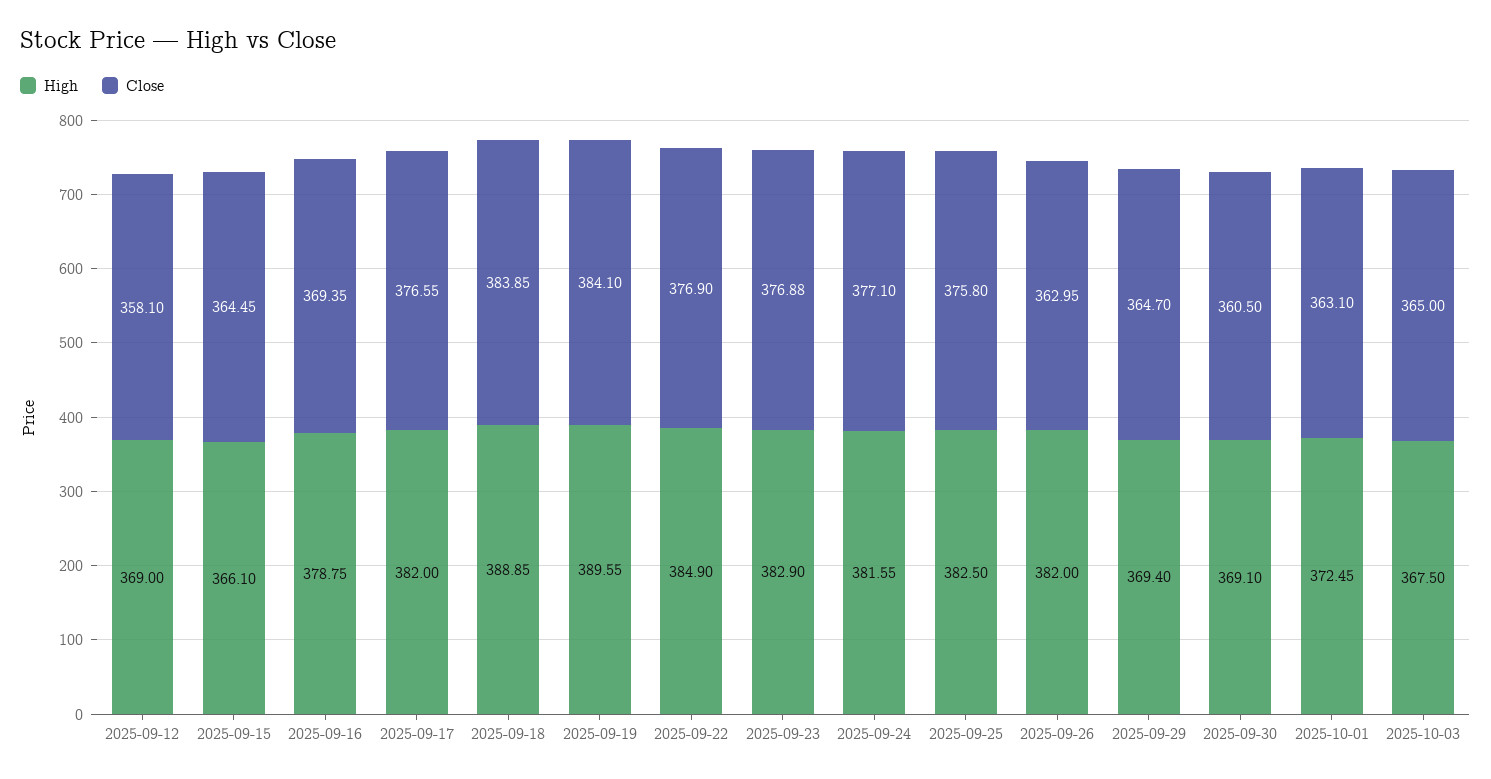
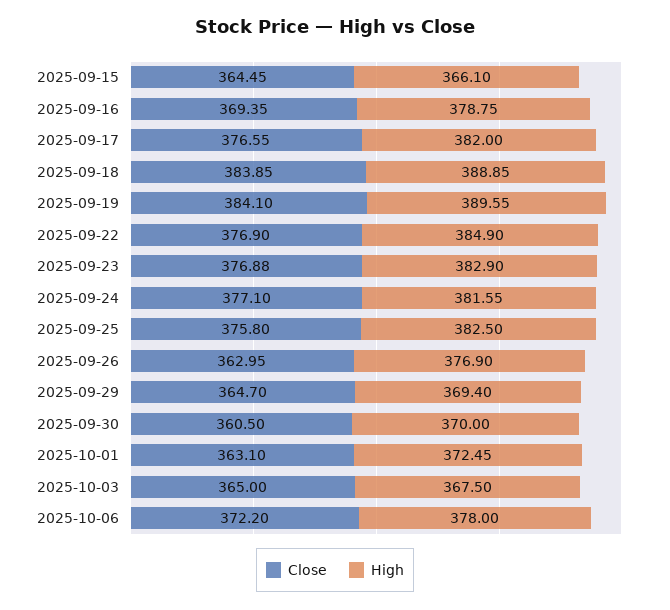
High, 2025-09-12: 369 -> none
Close, 2025-09-12: 358.1 -> none
High, 2025-09-26: 382 -> 376.9
High, 2025-09-30: 369.1 -> 370
Close, 2025-10-06: none -> 372.2
High, 2025-10-06: none -> 378

